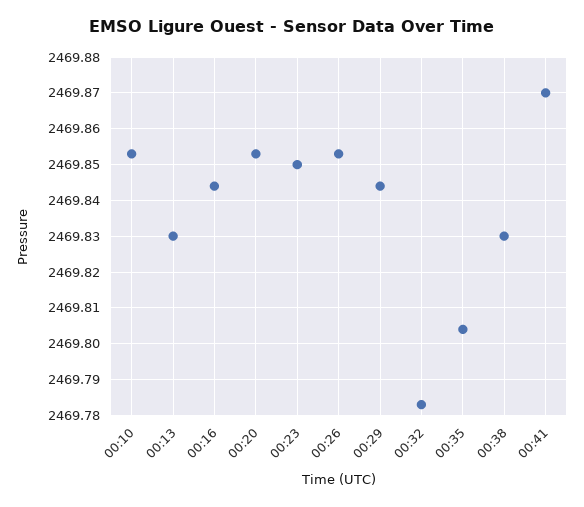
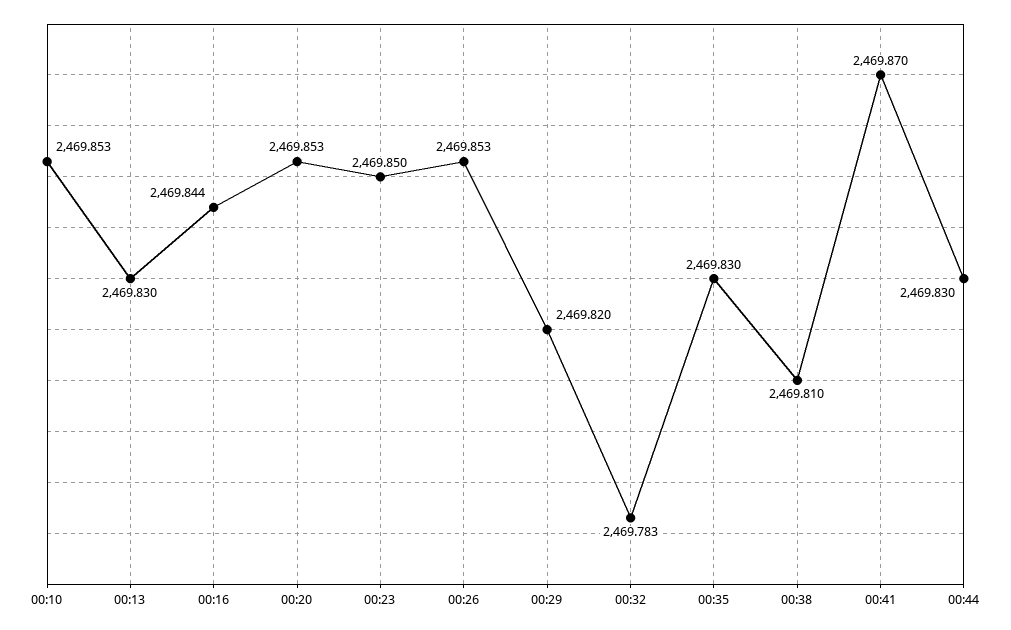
00:29: 2469.845 -> 2469.82
00:35: 2469.805 -> 2469.83
00:38: 2469.83 -> 2469.81
00:44: none -> 2469.83

